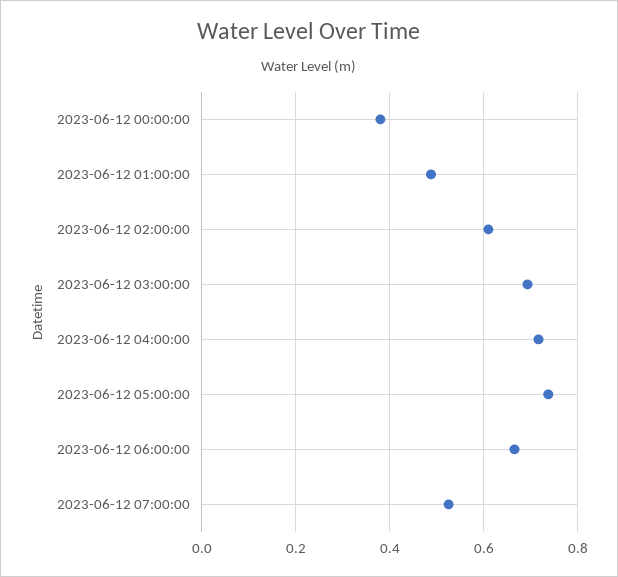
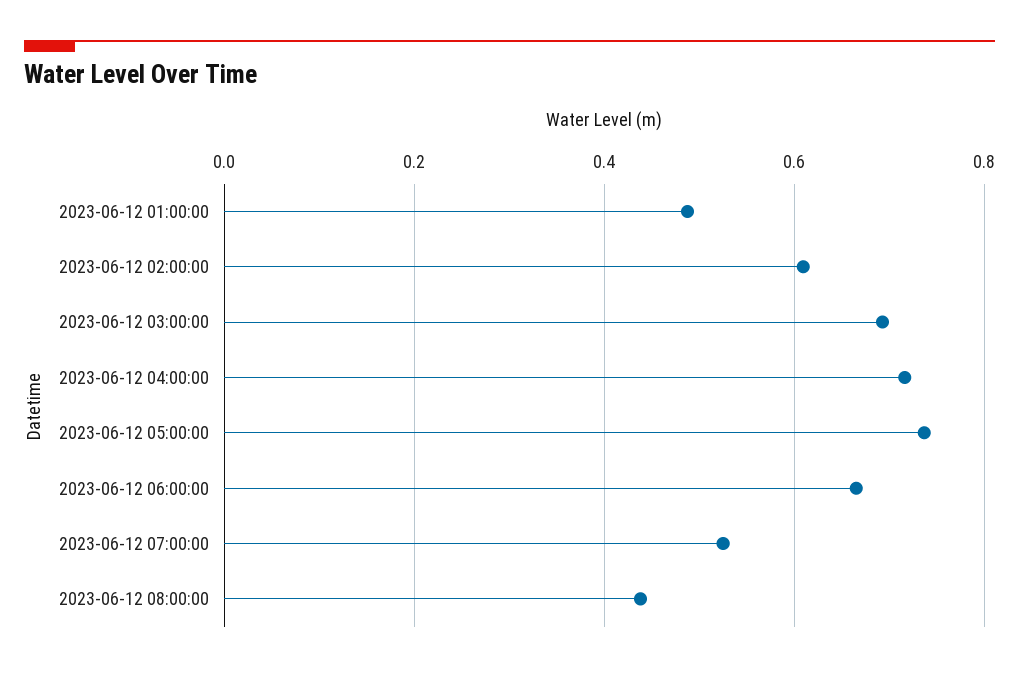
2023-06-12 00:00:00: 0.38 -> none
2023-06-12 08:00:00: none -> 0.44

